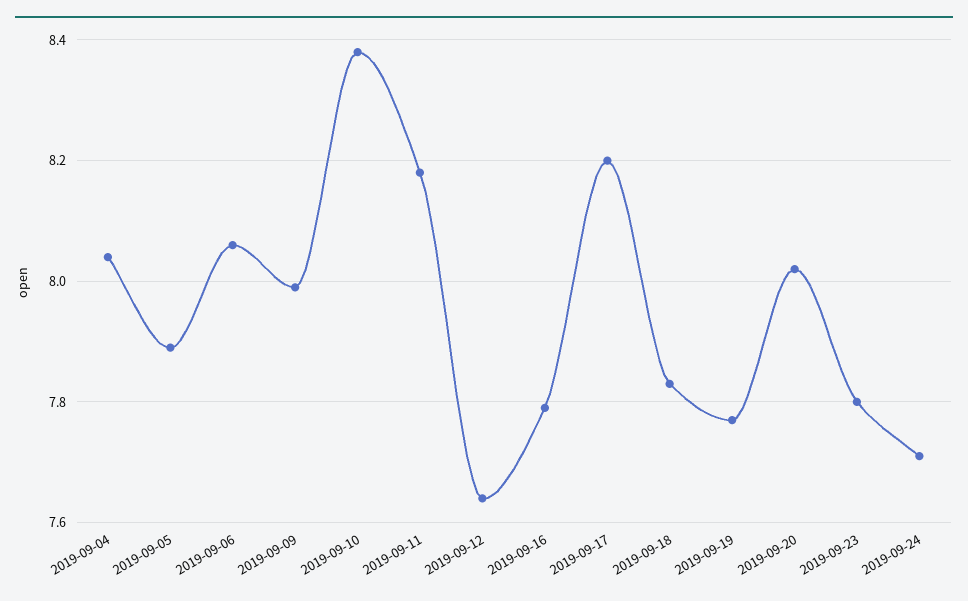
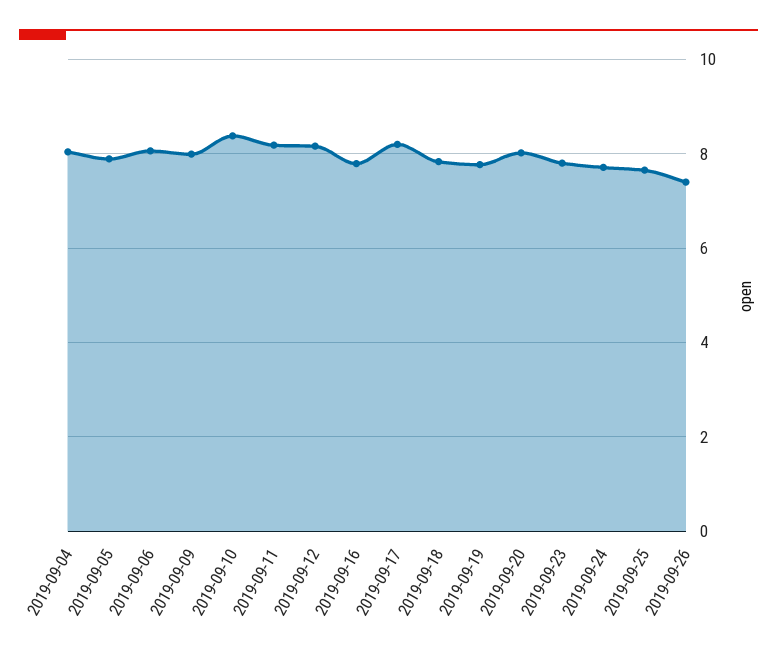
2019-09-12: 7.65 -> 8.2
2019-09-25: none -> 7.6
2019-09-26: none -> 7.4

